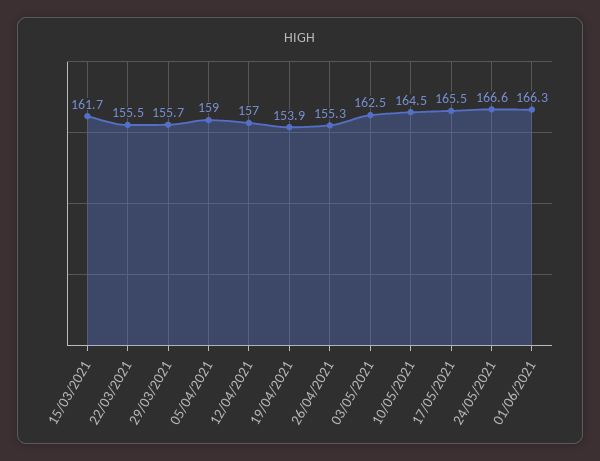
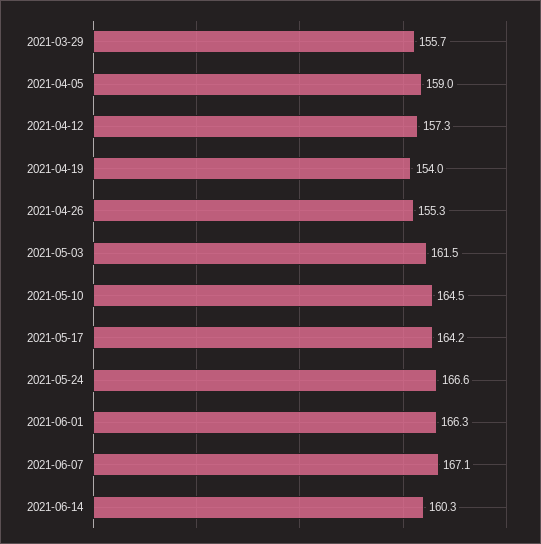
15/03/2021: 161.7 -> none
22/03/2021: 155.5 -> none
12/04/2021: 157 -> 157.3
19/04/2021: 153.9 -> 154
03/05/2021: 162.5 -> 161.5
17/05/2021: 165.5 -> 164.2
2021-06-07: none -> 167.1
2021-06-14: none -> 160.3

